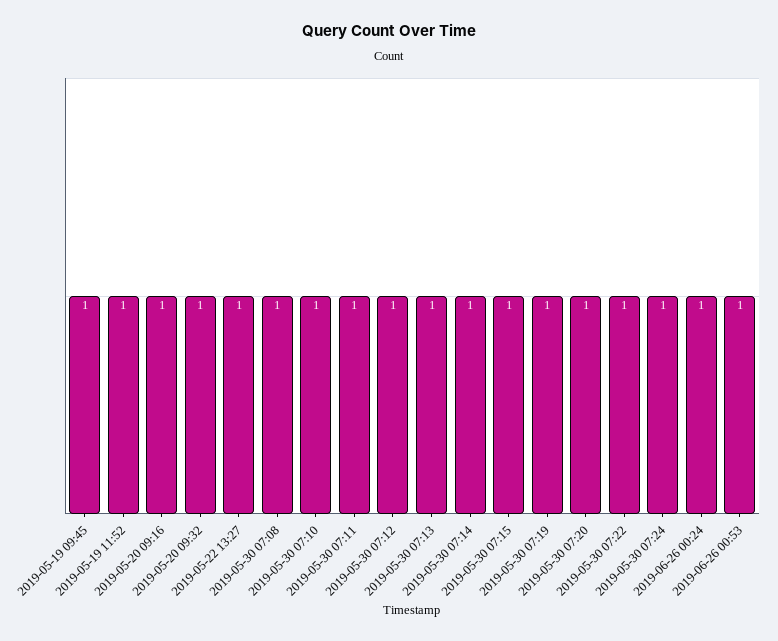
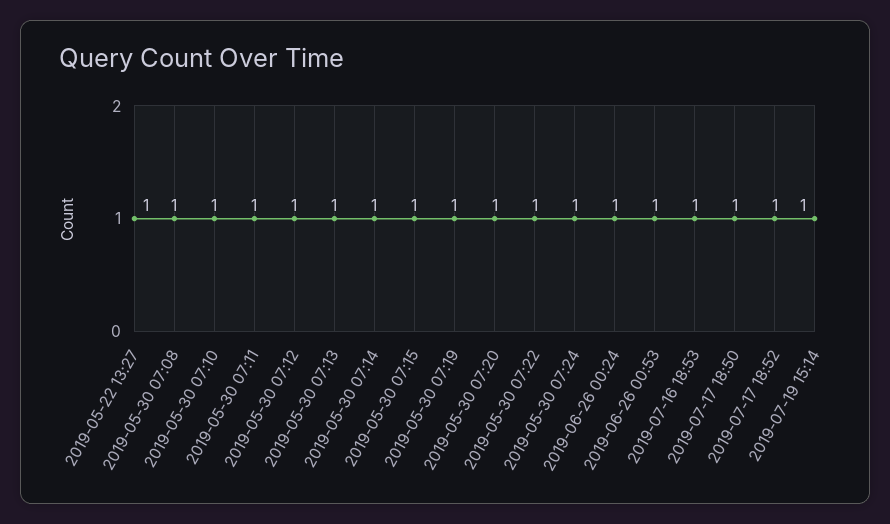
2019-05-19 09:45: 1 -> none
2019-05-19 11:52: 1 -> none
2019-05-20 09:16: 1 -> none
2019-05-20 09:32: 1 -> none
2019-07-16 18:53: none -> 1
2019-07-17 18:50: none -> 1
2019-07-17 18:52: none -> 1
2019-07-19 15:14: none -> 1

